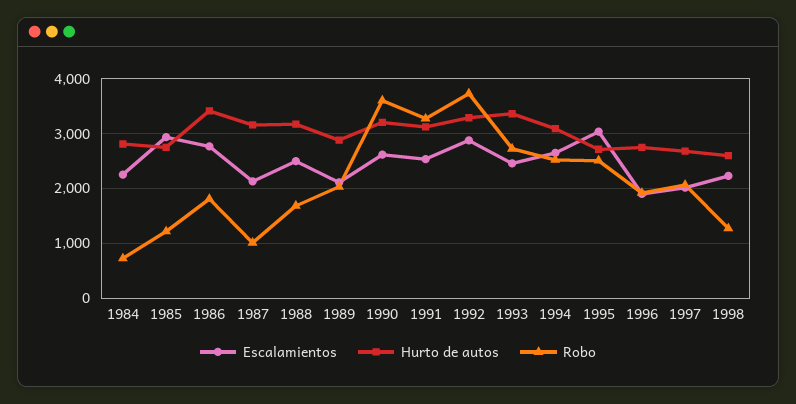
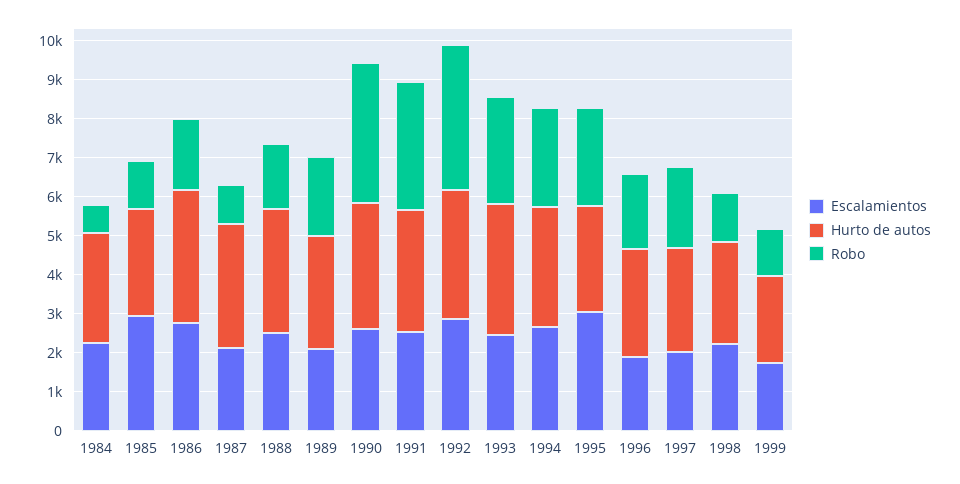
Escalamientos, 1999: none -> 1750
Hurto de autos, 1999: none -> 2250
Robo, 1999: none -> 1250

